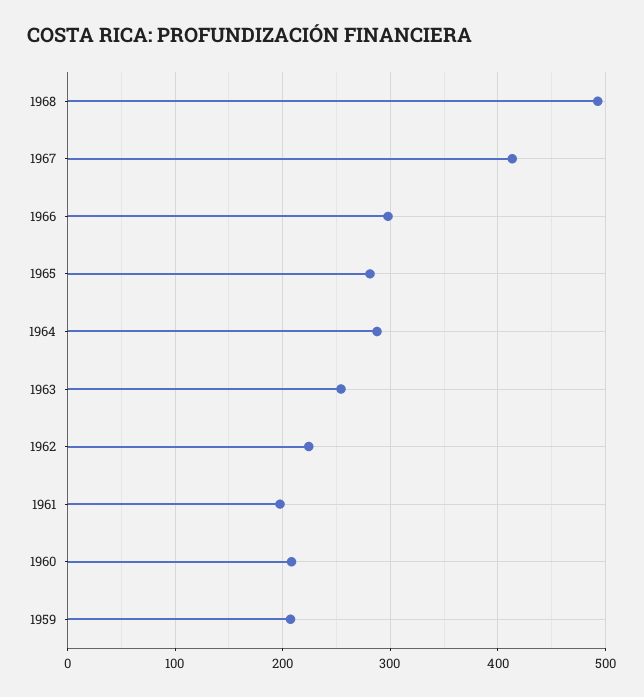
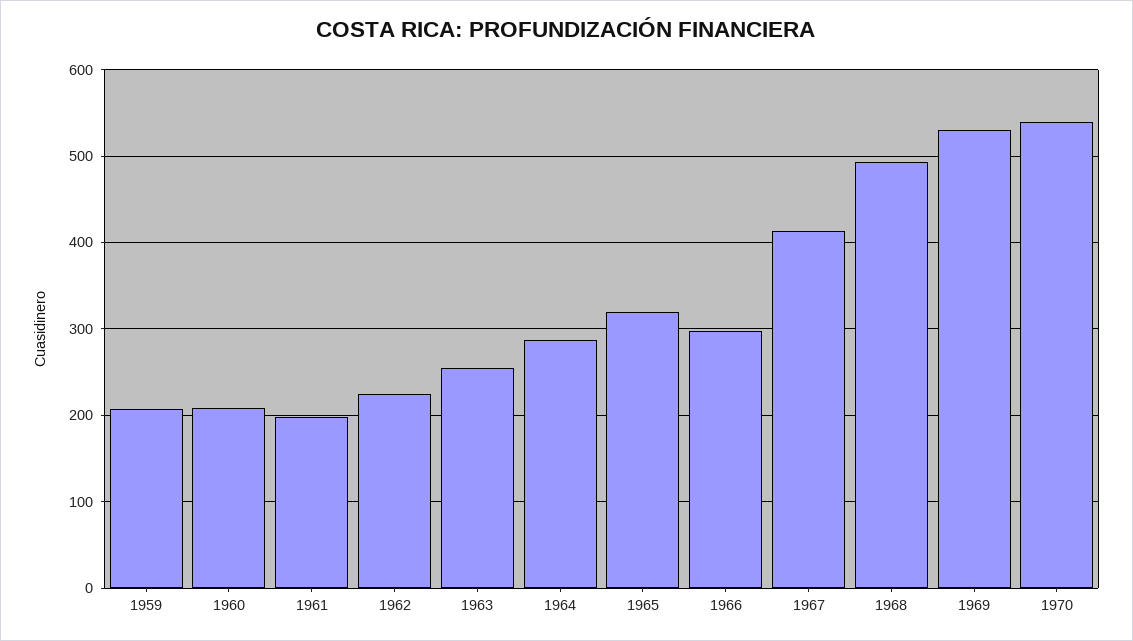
1965: 280 -> 320
1969: none -> 530
1970: none -> 540

